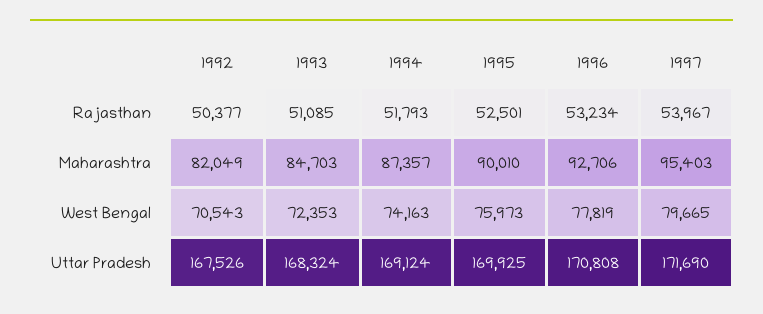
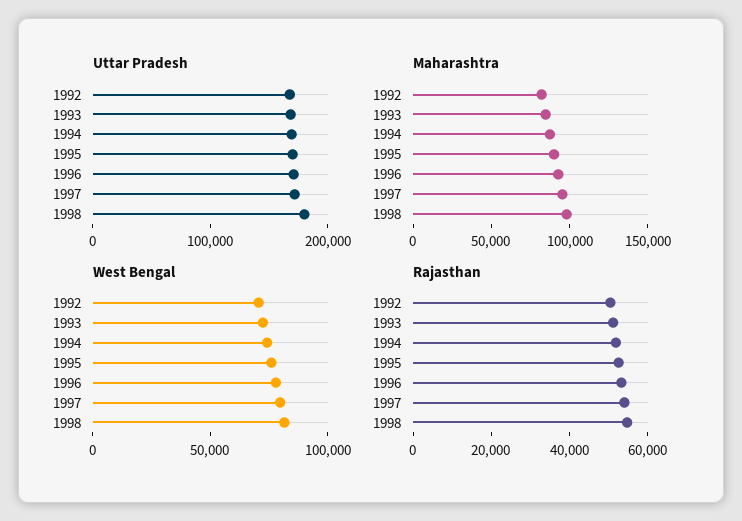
Uttar Pradesh, 1998: none -> 180000
Maharashtra, 1998: none -> 100000
West Bengal, 1998: none -> 80000
Rajasthan, 1998: none -> 55000

